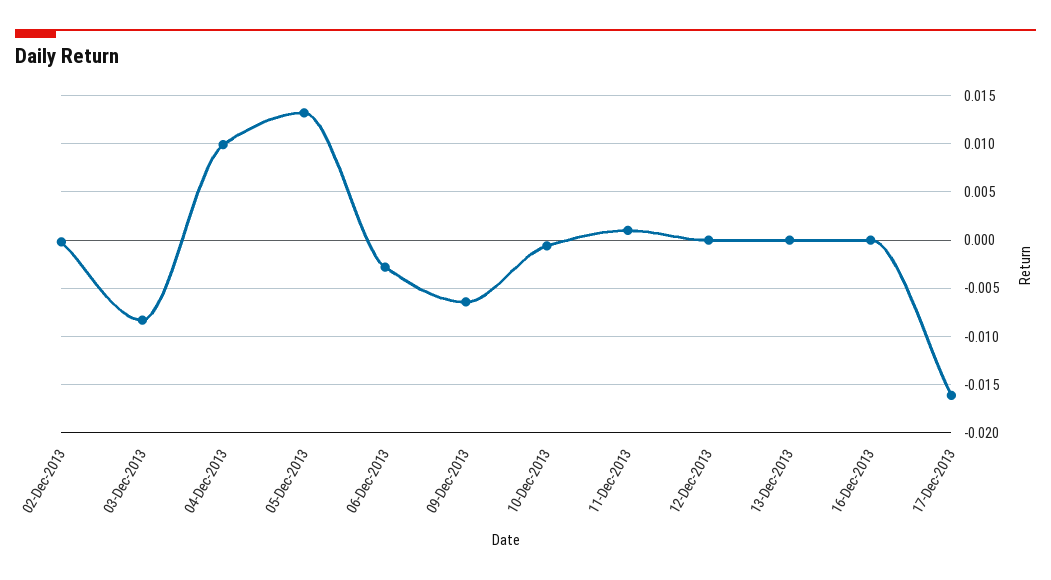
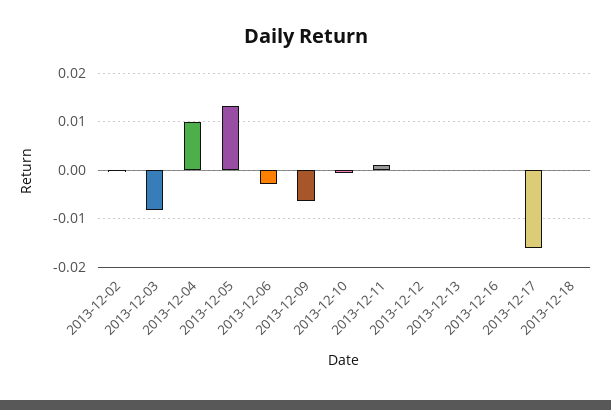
2013-12-18: none -> 0

